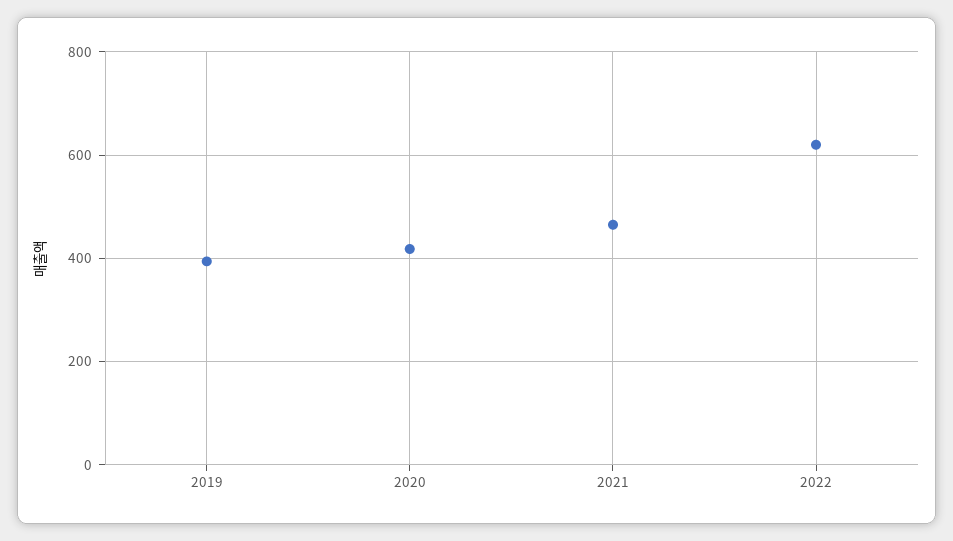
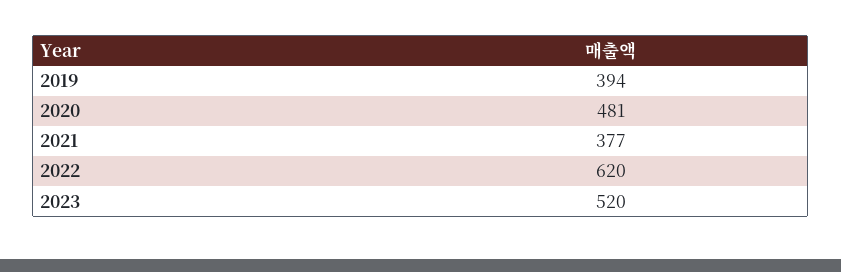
2020: 420 -> 481
2021: 460 -> 377
2023: none -> 520

